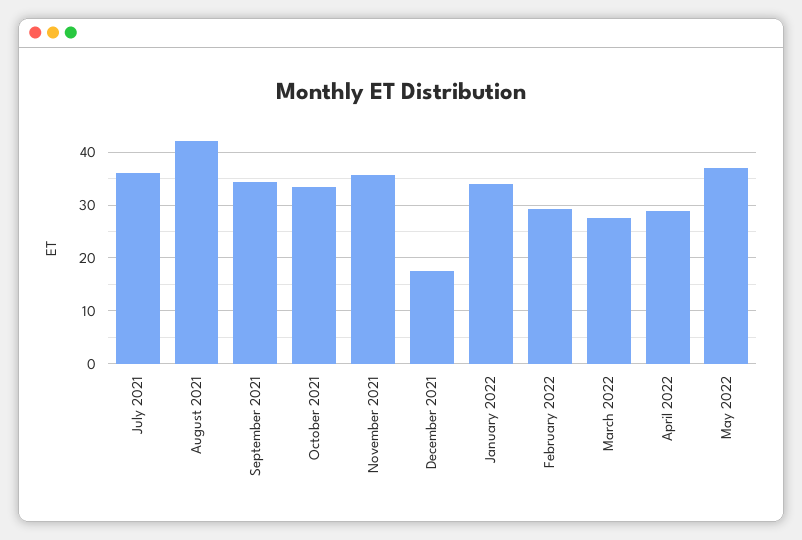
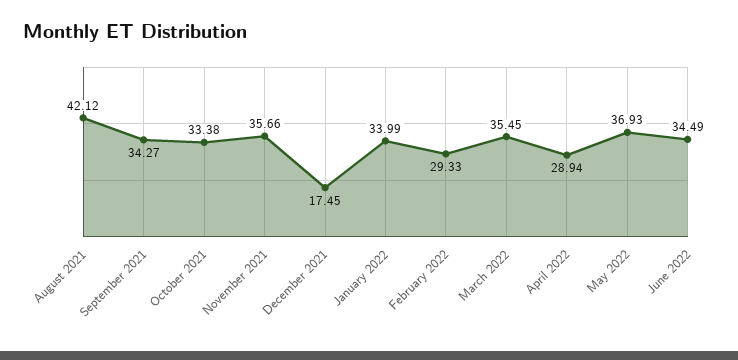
July 2021: 36 -> none
March 2022: 28 -> 35.45
June 2022: none -> 34.49

